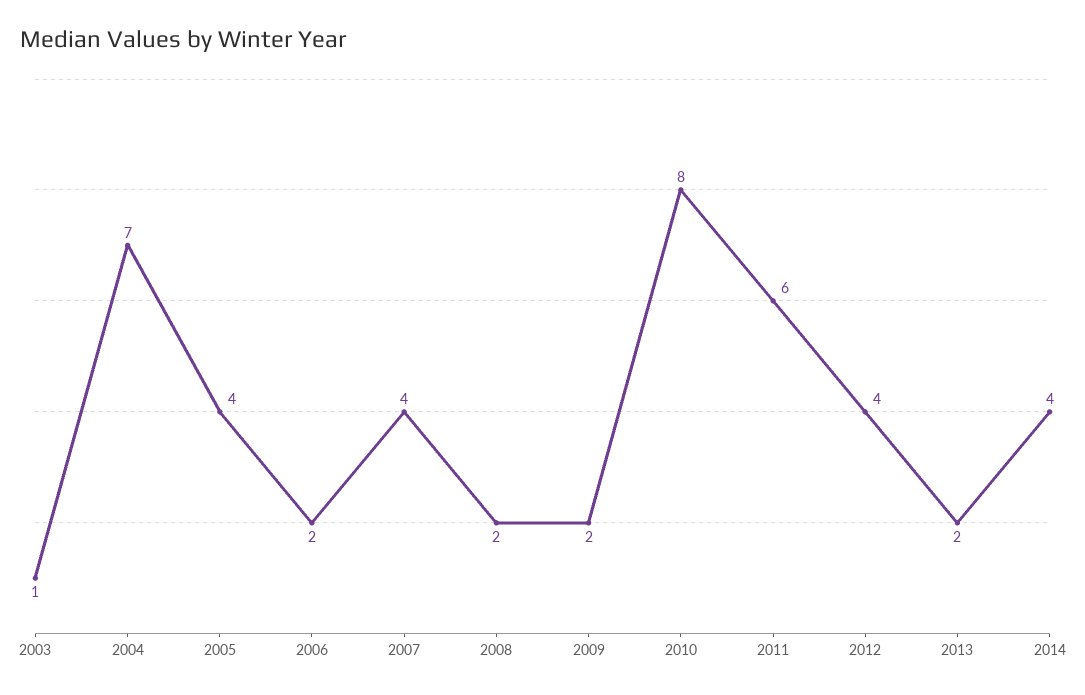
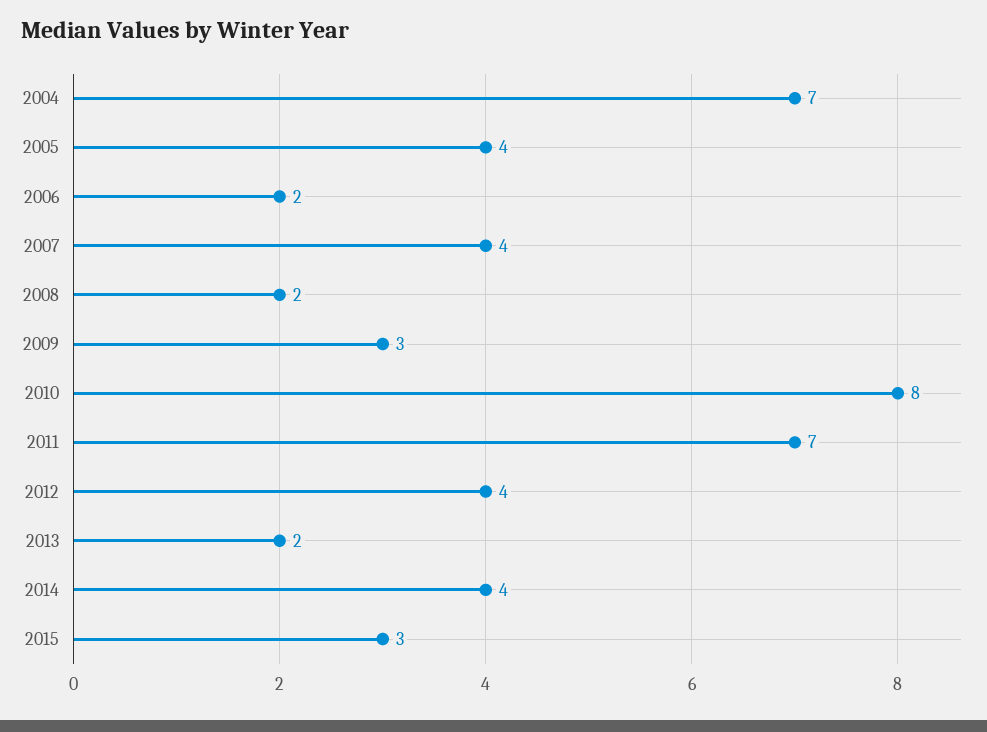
2003: 1 -> none
2009: 2 -> 3
2011: 6 -> 7
2015: none -> 3

